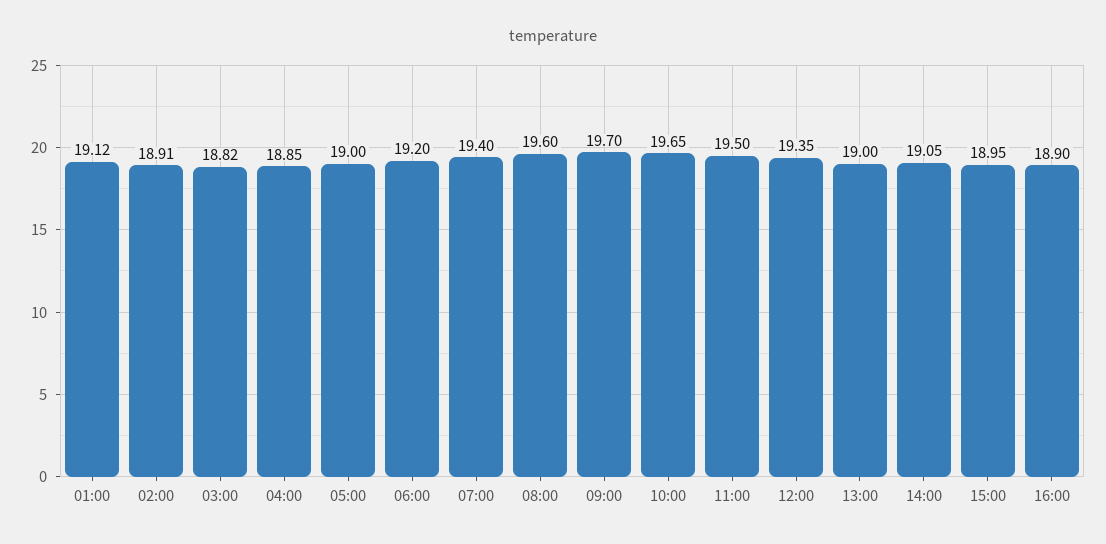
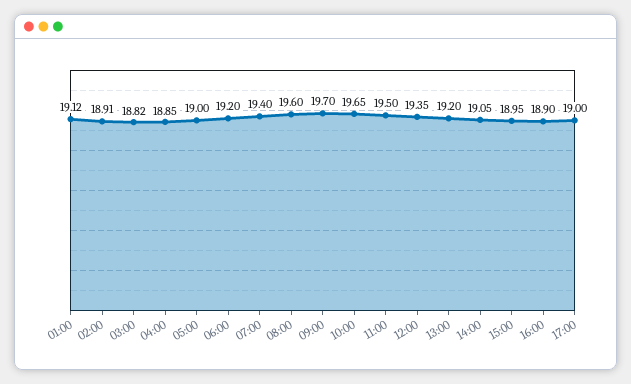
13:00: 19 -> 19.2
17:00: none -> 19

